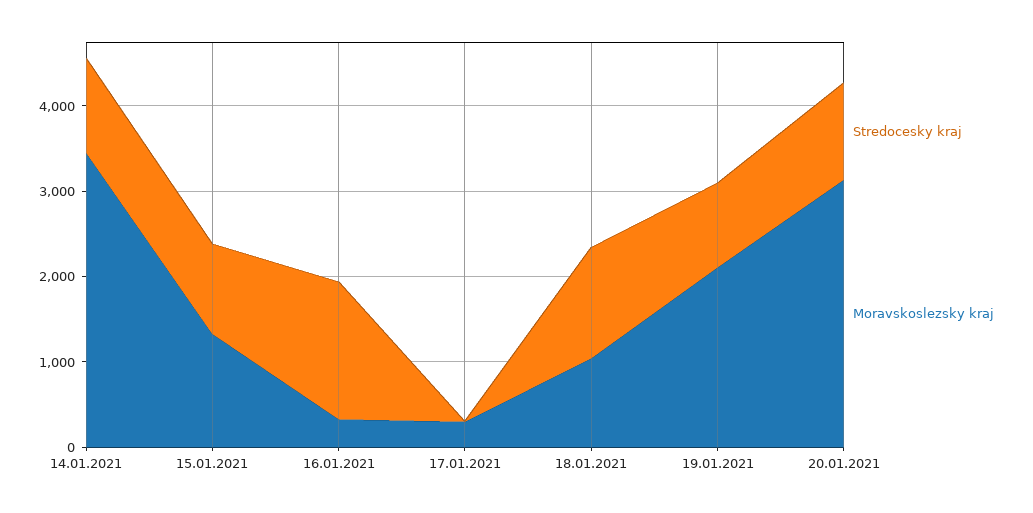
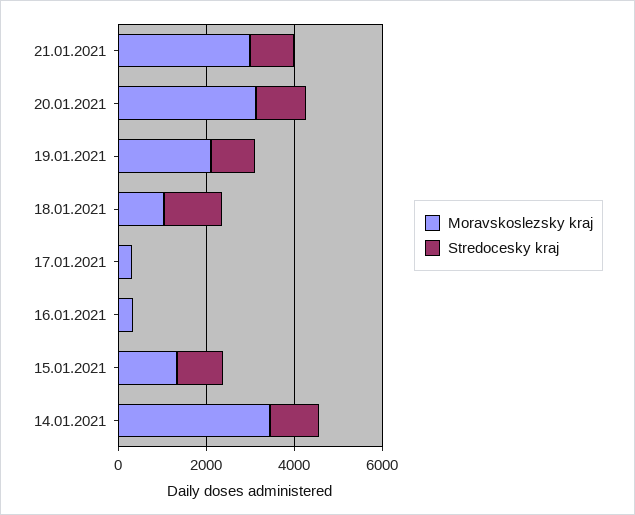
Stredocesky kraj, 16.01.2021: 1600 -> 0
Moravskoslezsky kraj, 21.01.2021: none -> 3000
Stredocesky kraj, 21.01.2021: none -> 1000

